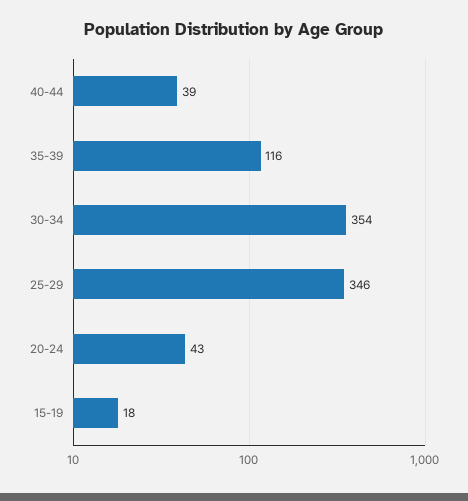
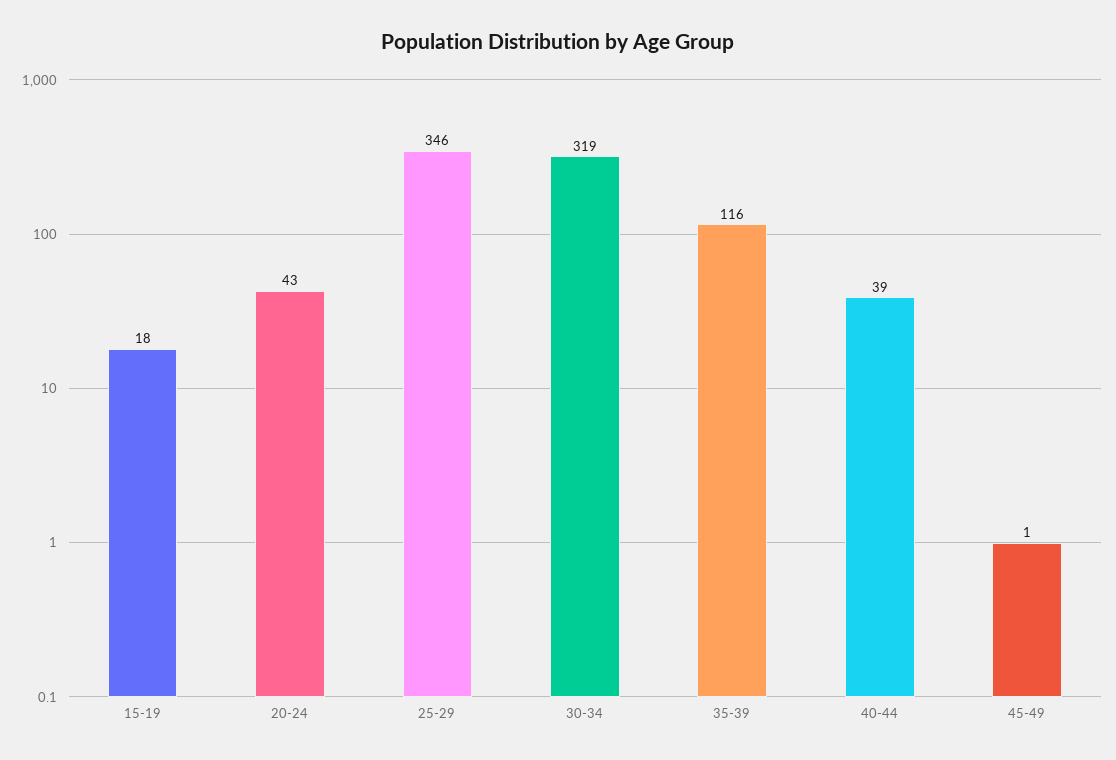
30-34: 354 -> 319
45-49: none -> 1

